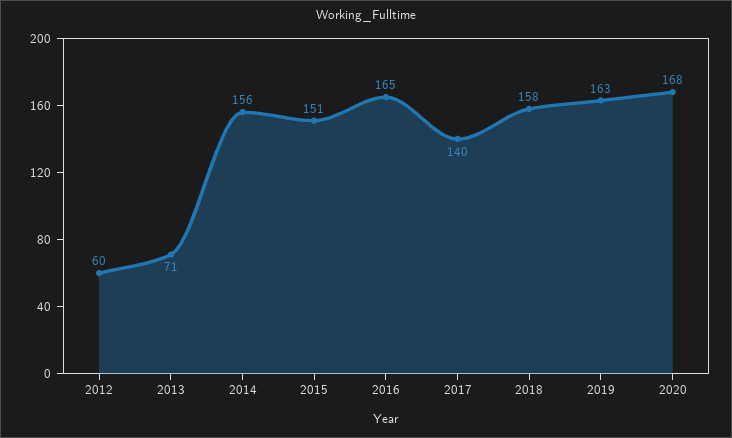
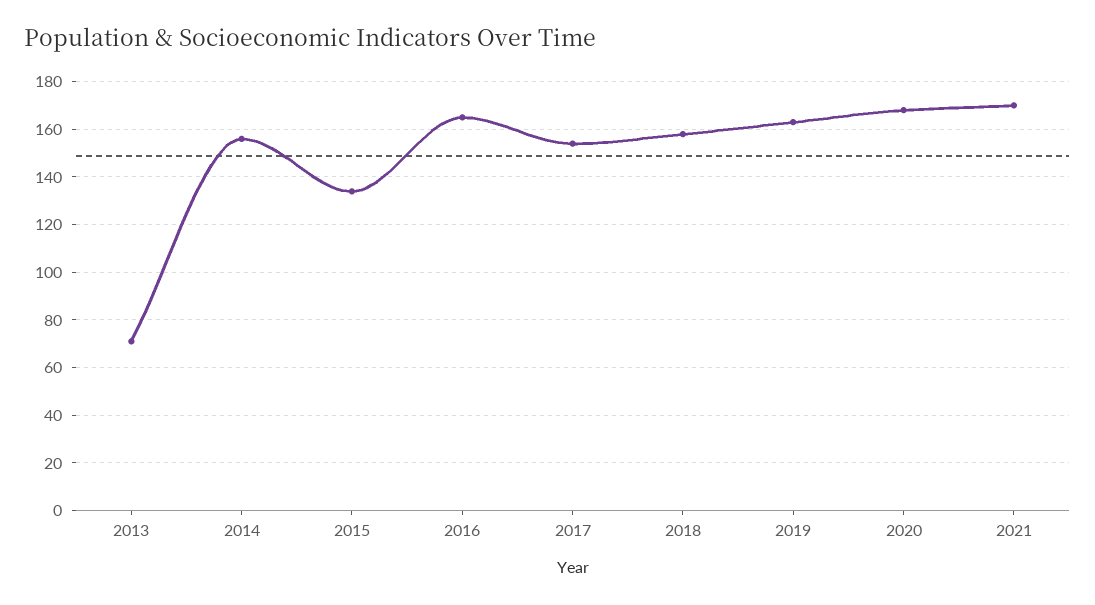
2012: 60 -> none
2015: 151 -> 135
2017: 140 -> 155
2021: none -> 170

